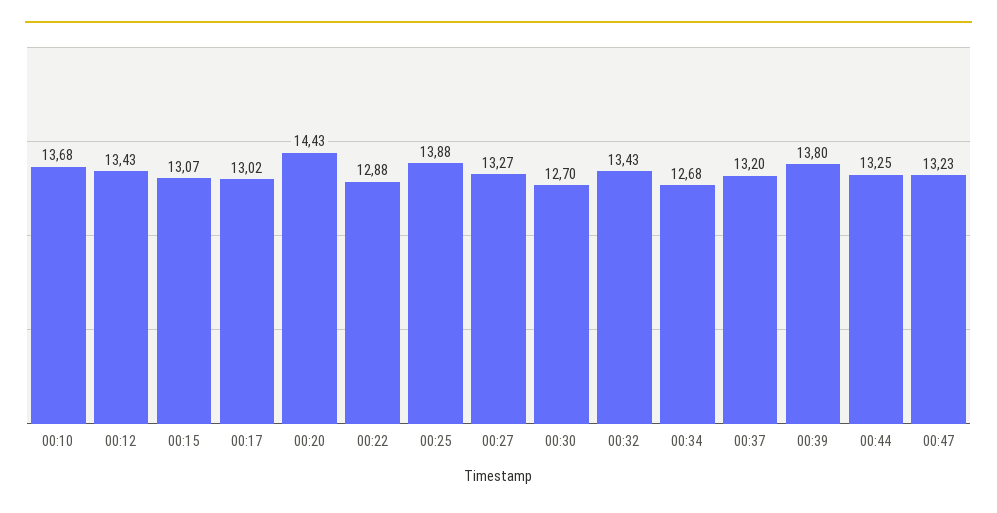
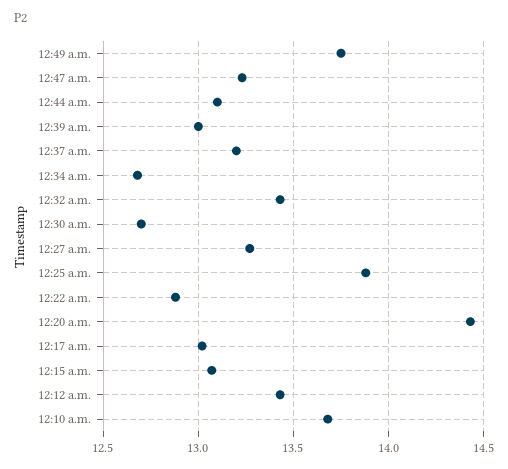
00:39: 13.8 -> 13
00:44: 13.25 -> 13.1
12:49 a.m.: none -> 13.75

